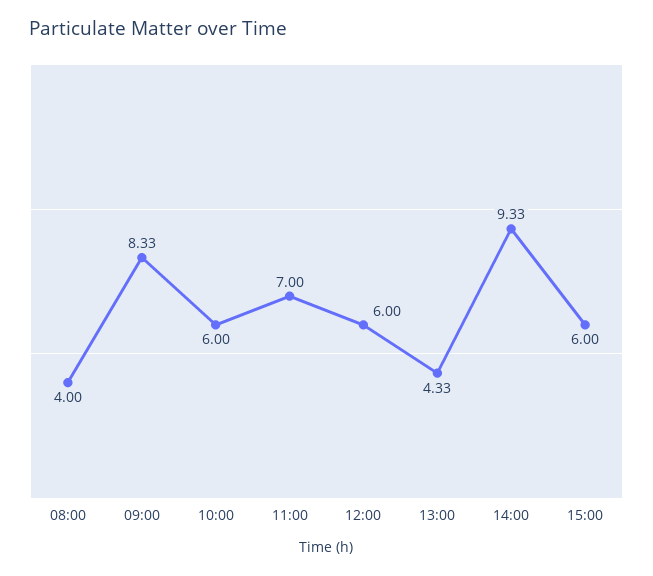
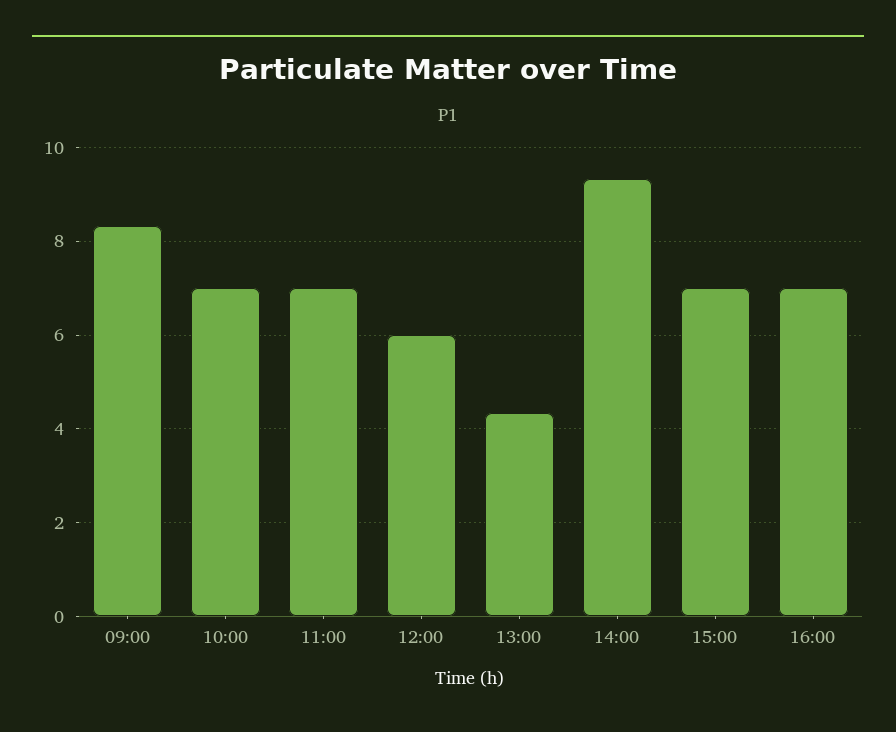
08:00: 4 -> none
10:00: 6 -> 7
15:00: 6 -> 7
16:00: none -> 7

